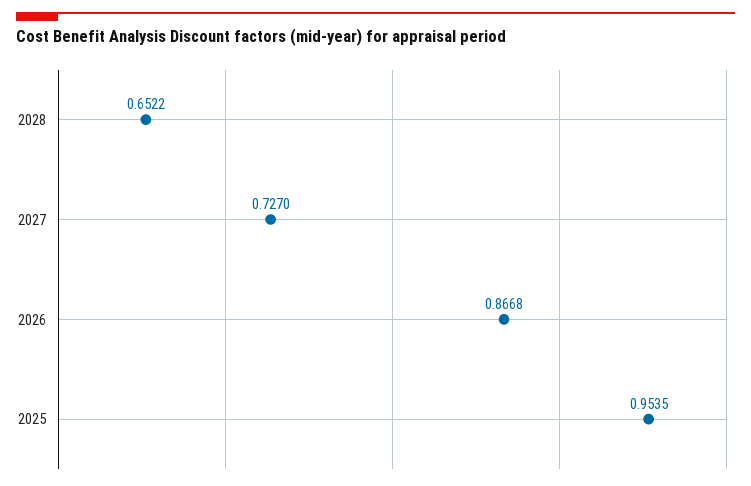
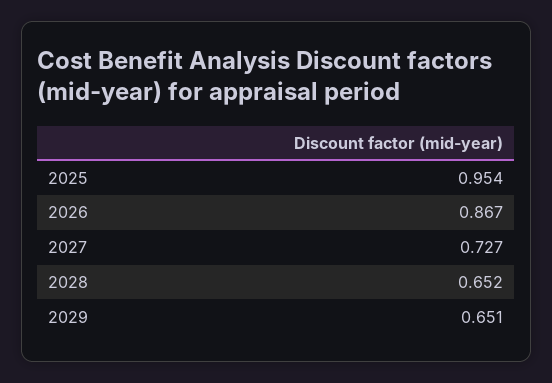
2029: none -> 0.651

